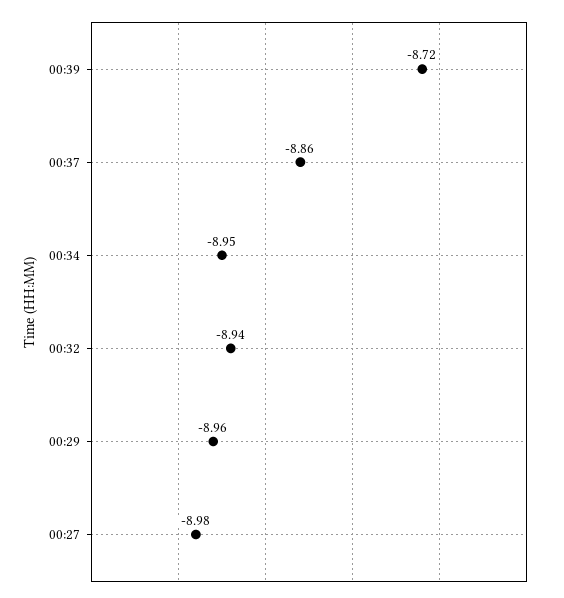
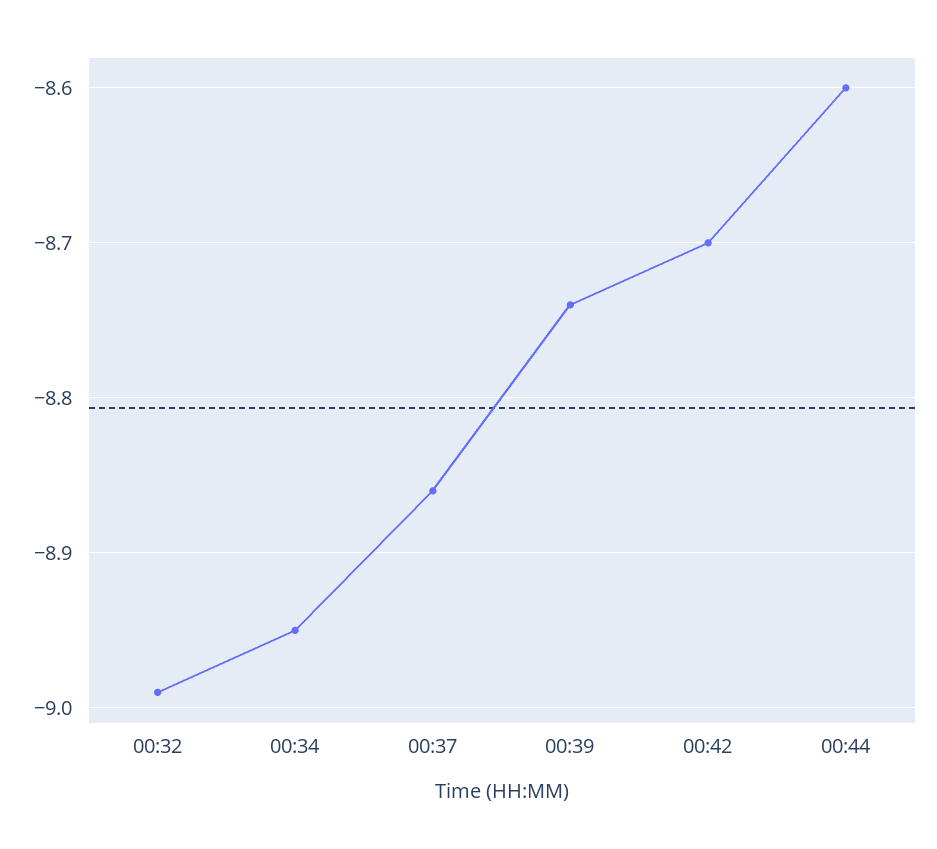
00:39: -8.72 -> -8.74
00:32: -8.94 -> -8.99
00:29: -8.96 -> none
00:27: -8.98 -> none
00:42: none -> -8.7
00:44: none -> -8.6

